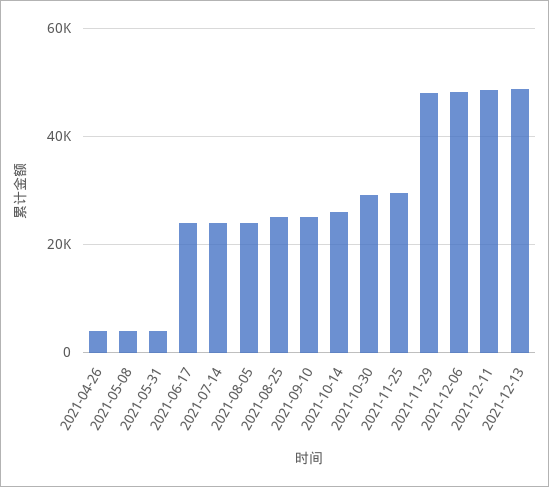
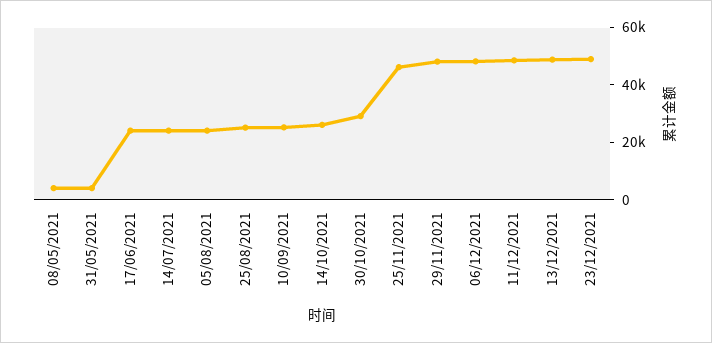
2021-04-26: 4000 -> none
2021-11-25: 30000 -> 45000
23/12/2021: none -> 50000

